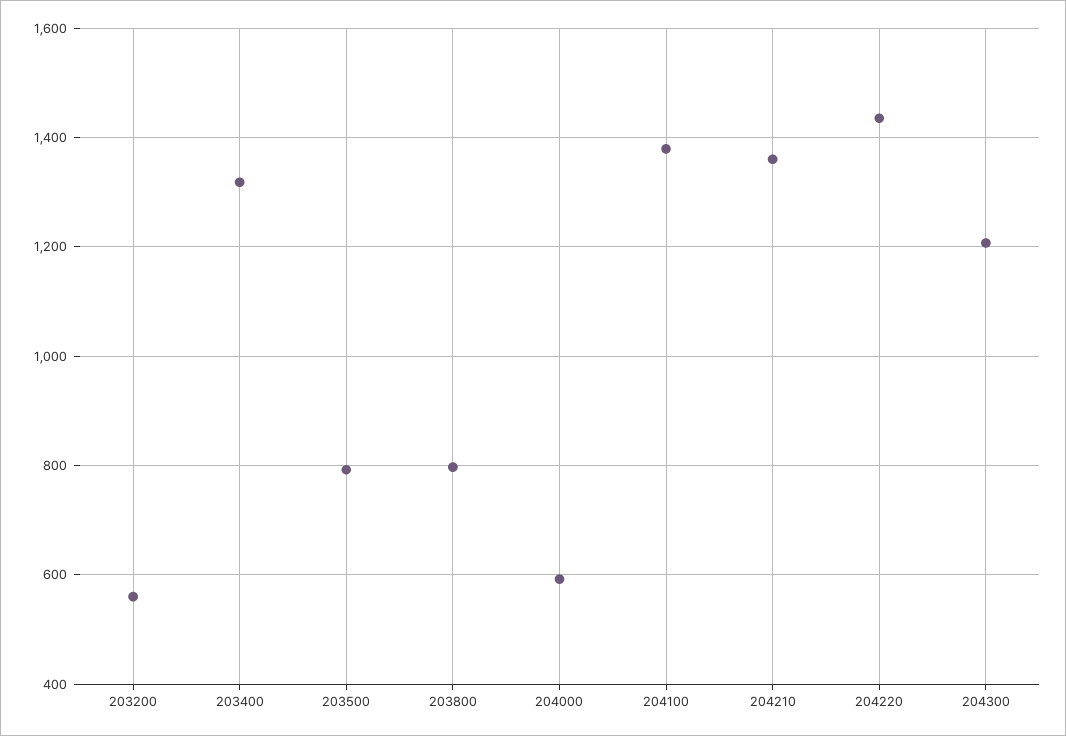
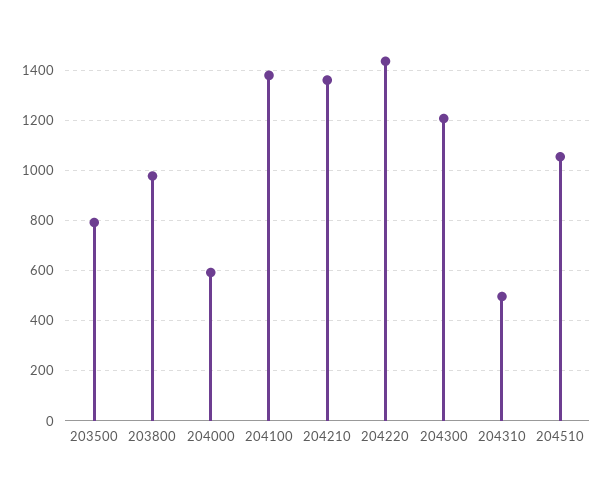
203200: 560 -> none
203400: 1320 -> none
203800: 800 -> 975
204310: none -> 500
204510: none -> 1050

